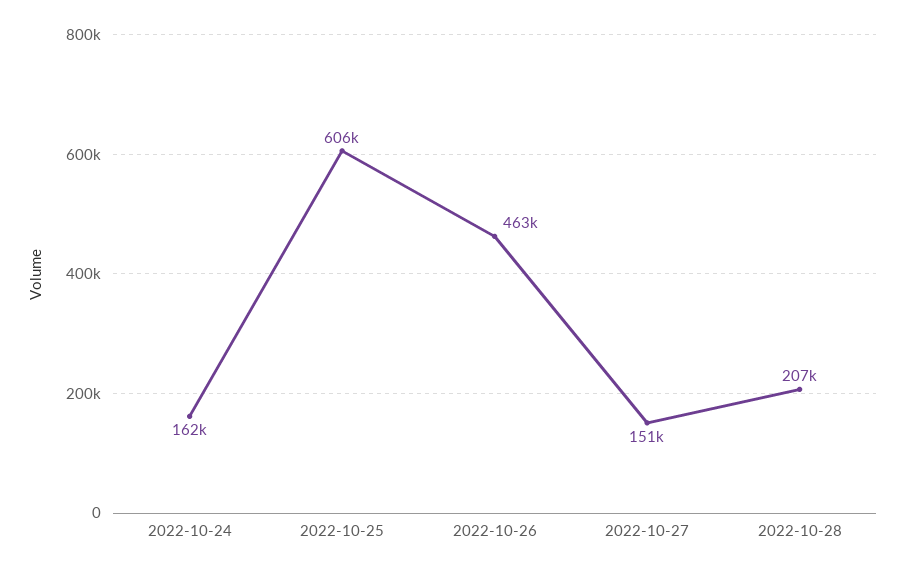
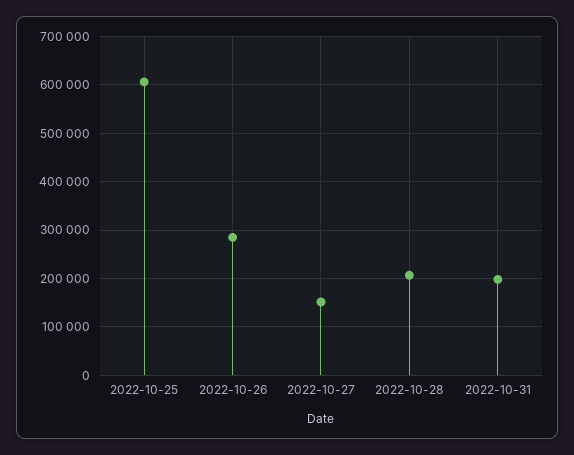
2022-10-24: 162000 -> none
2022-10-26: 463000 -> 280000
2022-10-31: none -> 200000

